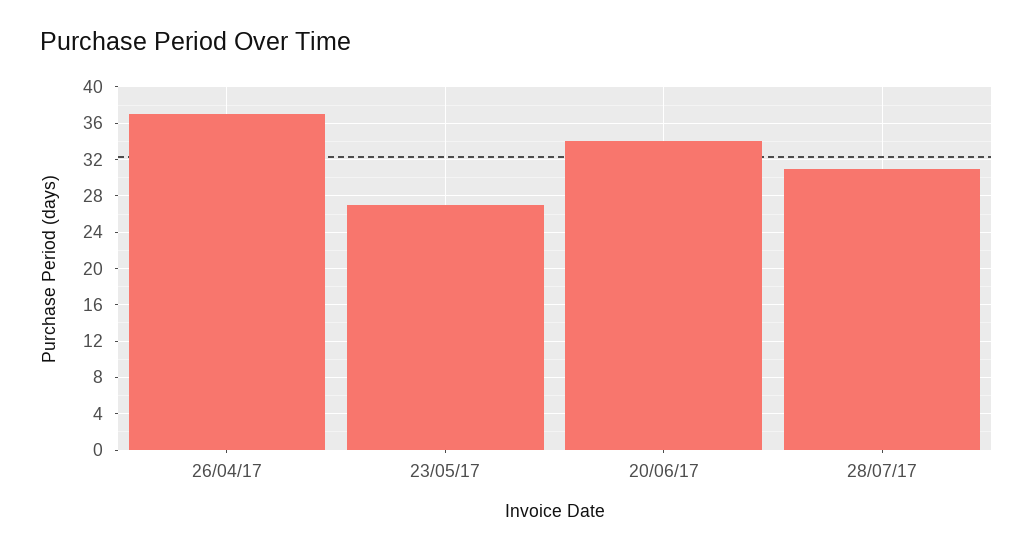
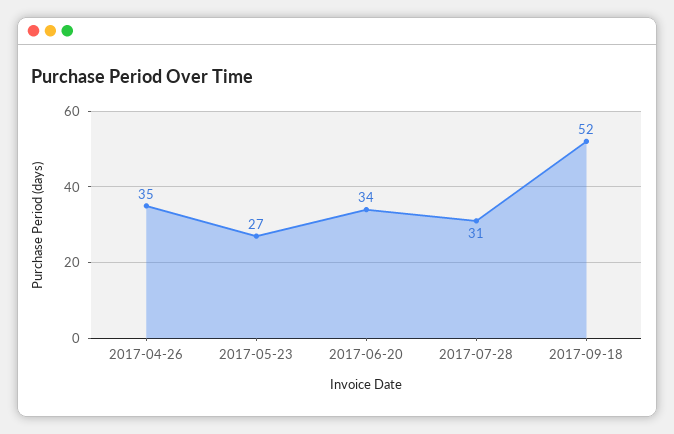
26/04/17: 37 -> 35
2017-09-18: none -> 52

